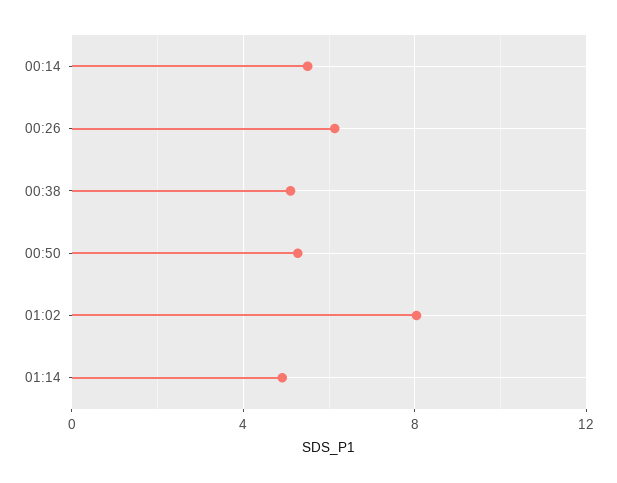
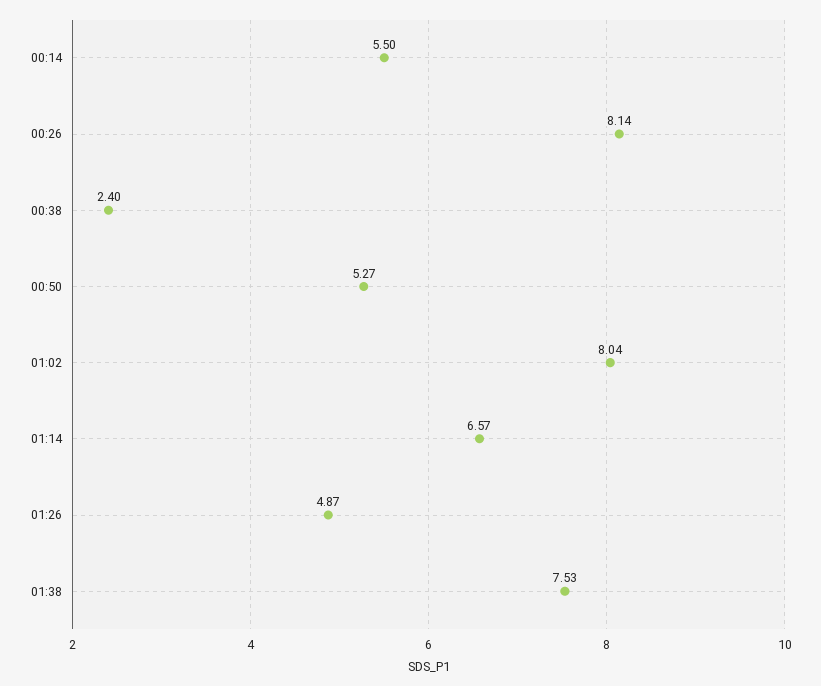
00:26: 6 -> 8.14
00:38: 5 -> 2.4
01:14: 5 -> 6.57
01:26: none -> 4.87
01:38: none -> 7.53

